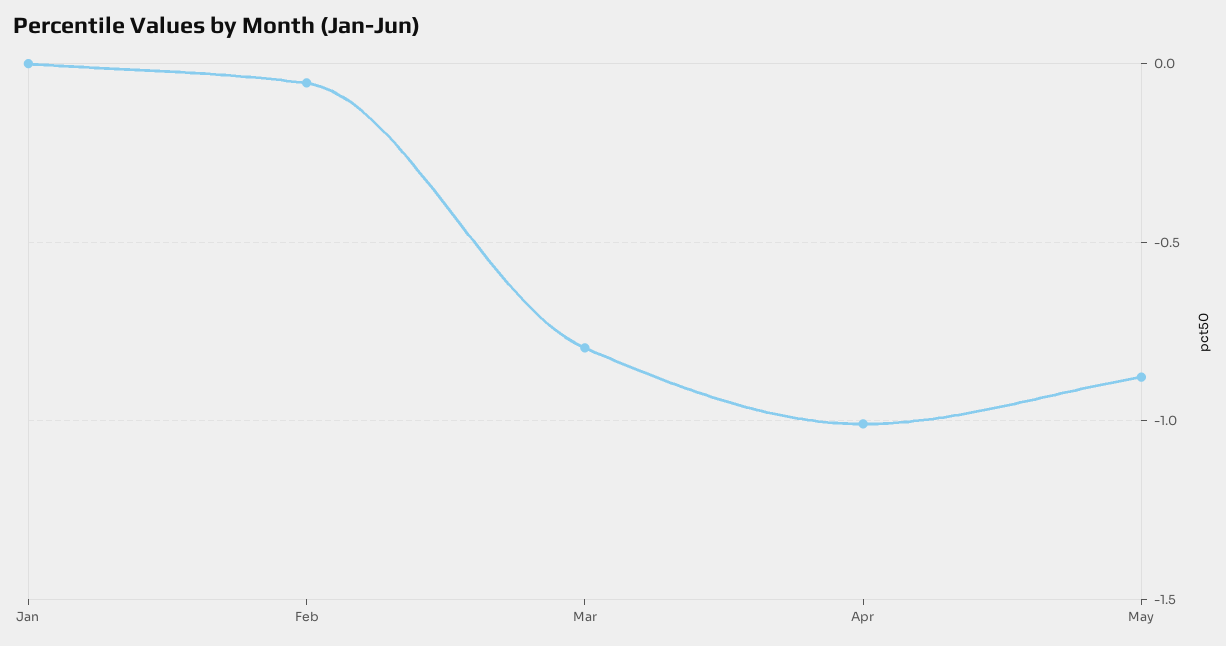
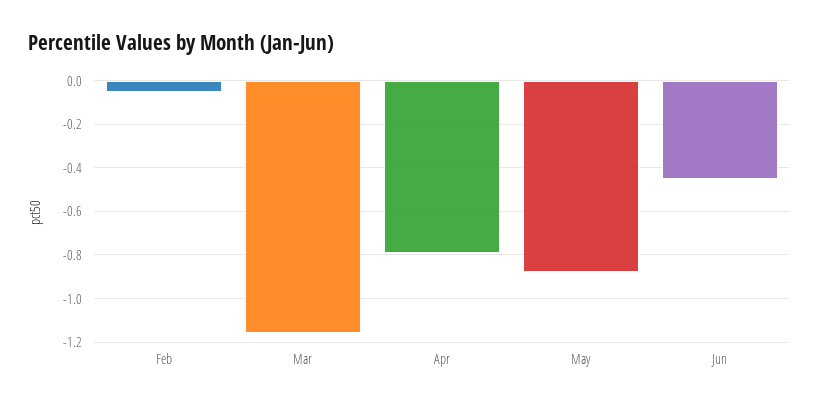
Jan: 0 -> none
Mar: -0.8 -> -1.15
Apr: -1 -> -0.8
Jun: none -> -0.45

